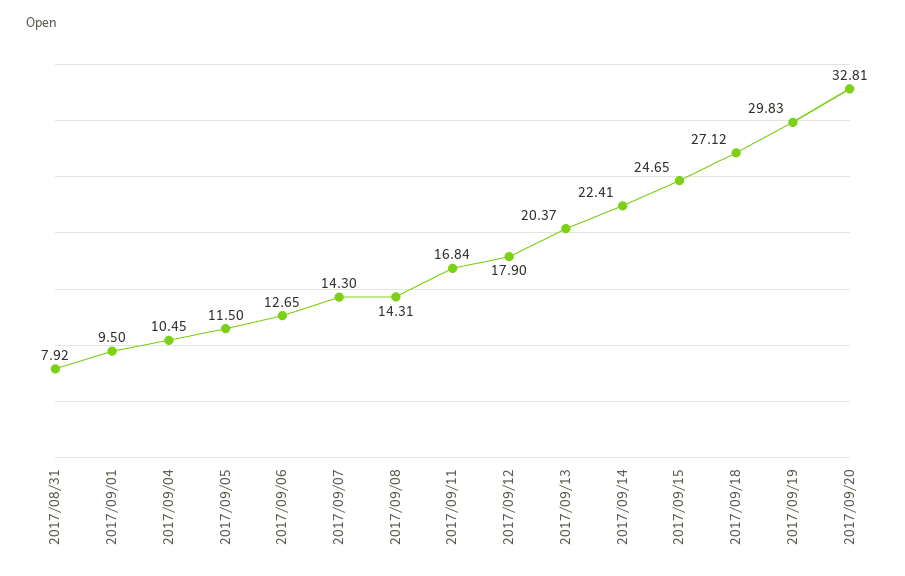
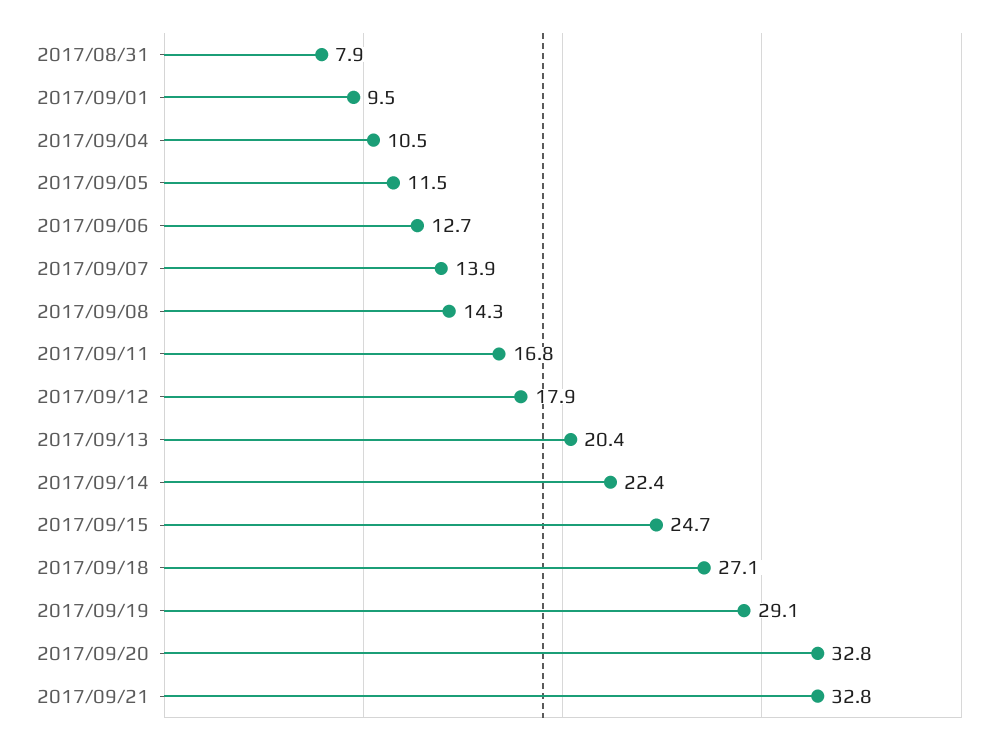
2017/09/07: 14.3 -> 13.9
2017/09/19: 29.83 -> 29.1
2017/09/21: none -> 32.8

